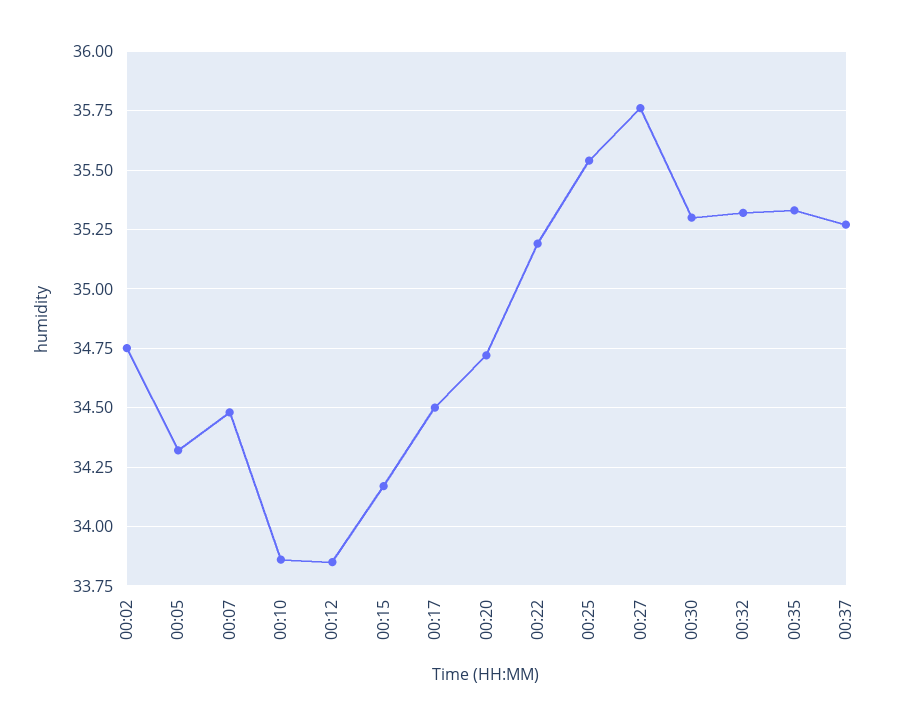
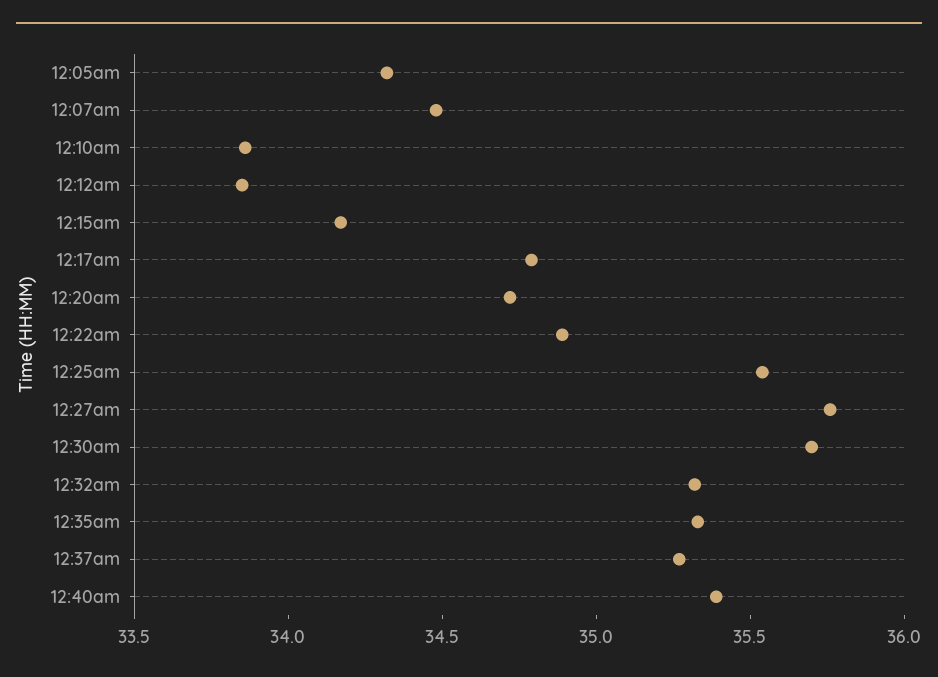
00:02: 34.75 -> none
00:17: 34.5 -> 34.8
00:22: 35.2 -> 34.9
00:30: 35.3 -> 35.7
12:40am: none -> 35.4

